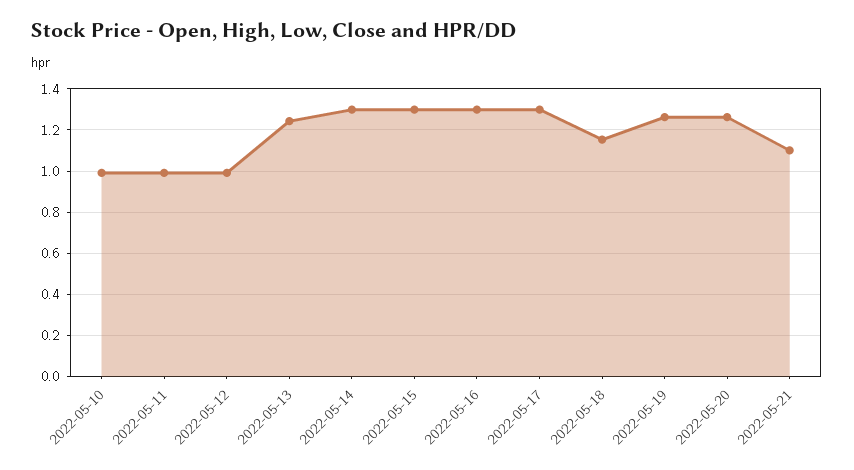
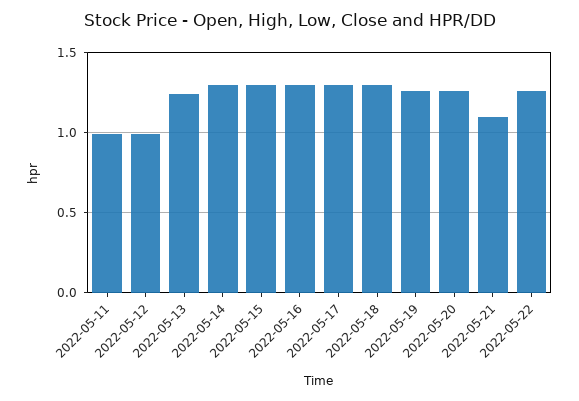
2022-05-10: 1 -> none
2022-05-18: 1.15 -> 1.3
2022-05-22: none -> 1.25

